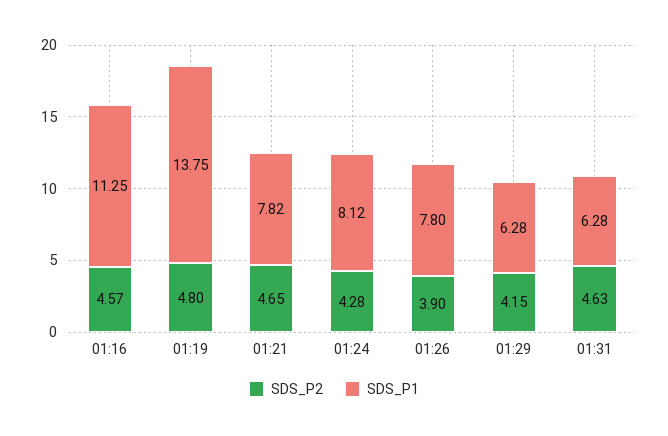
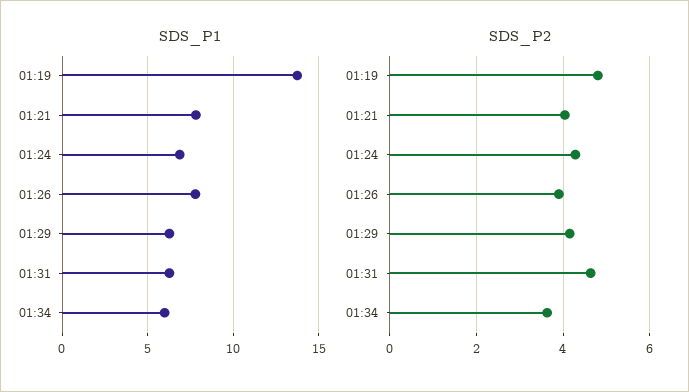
SDS_P2, 01:16: 4.57 -> none
SDS_P1, 01:16: 11.25 -> none
SDS_P2, 01:21: 4.65 -> 4
SDS_P1, 01:24: 8.12 -> 7
SDS_P1, 01:34: none -> 6
SDS_P2, 01:34: none -> 3.6

